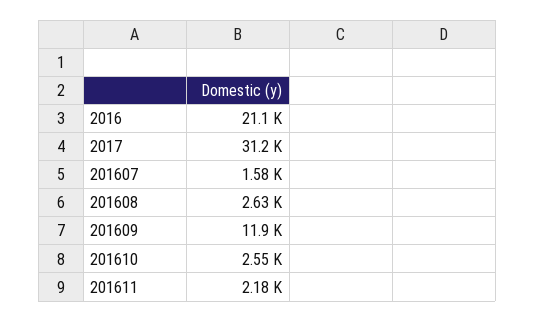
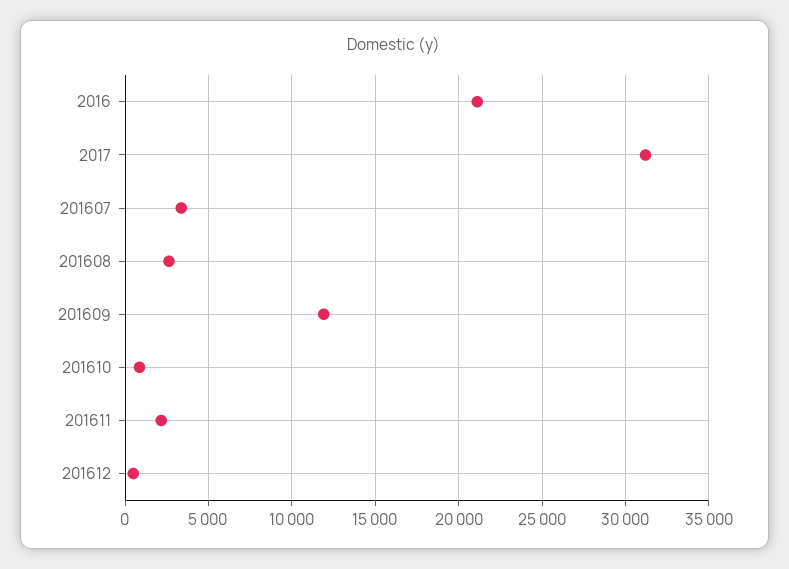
201607: 1580 -> 3500
201610: 2550 -> 1000
201612: none -> 500

